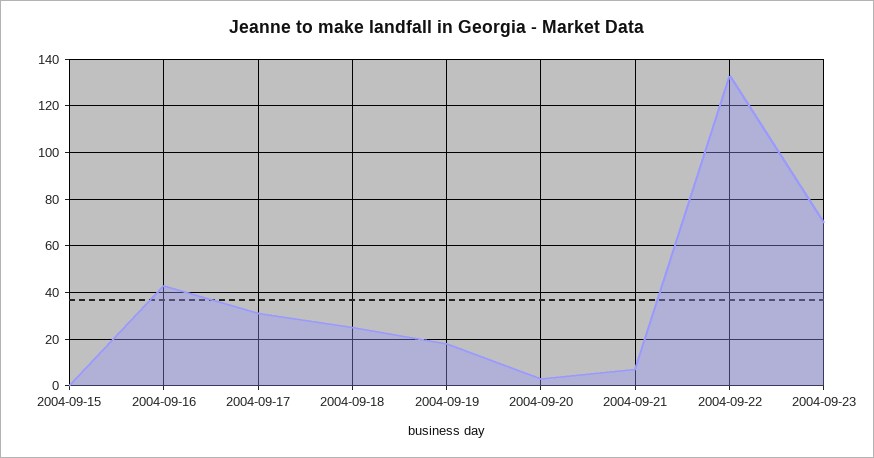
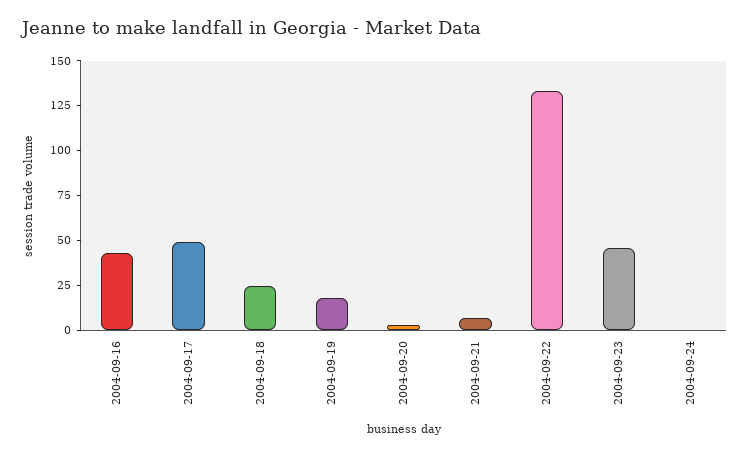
2004-09-15: 0 -> none
2004-09-17: 30 -> 50
2004-09-23: 70 -> 45
2004-09-24: none -> 0

